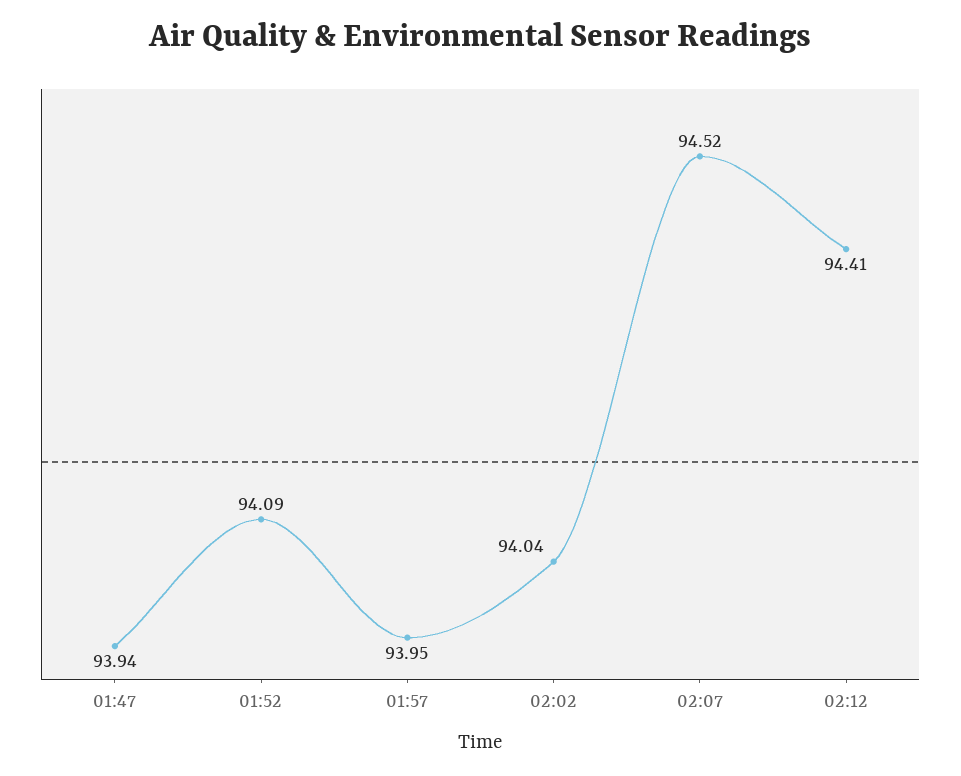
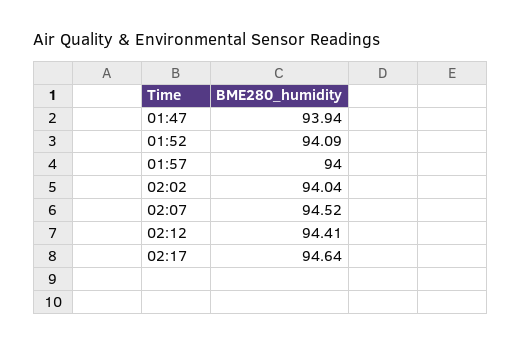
01:57: 93.95 -> 94
02:17: none -> 94.64

